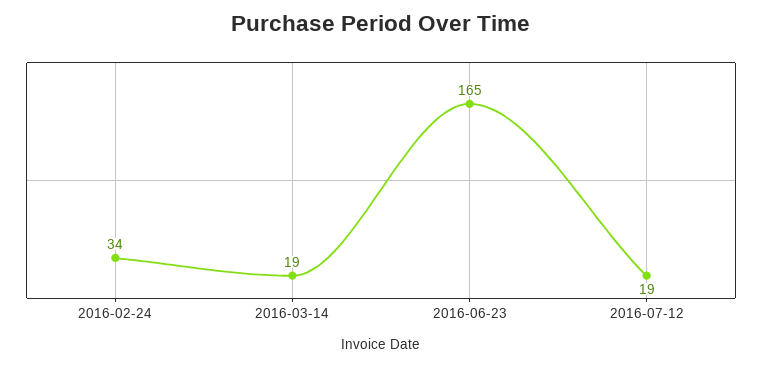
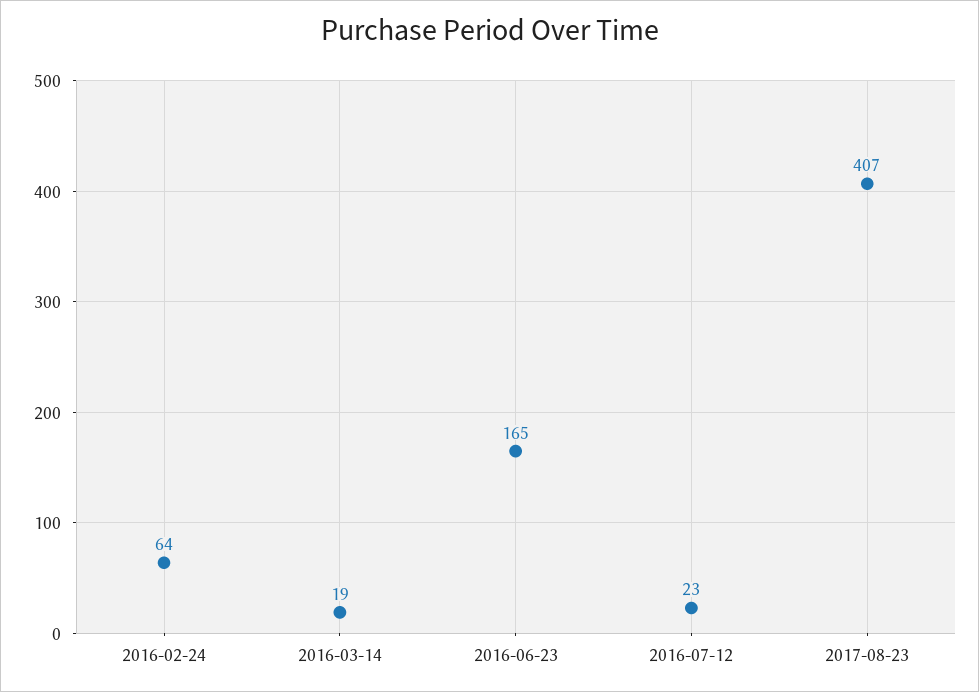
2016-02-24: 34 -> 64
2016-07-12: 19 -> 23
2017-08-23: none -> 407

